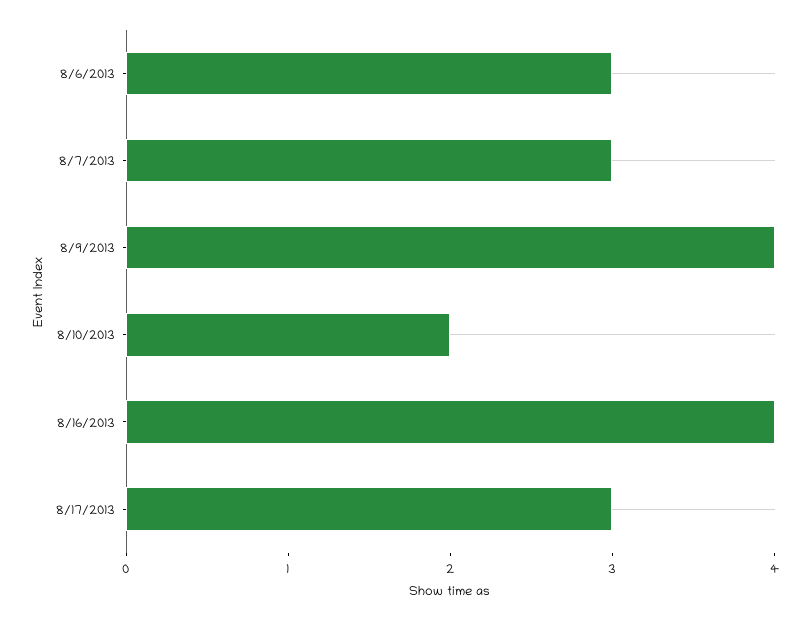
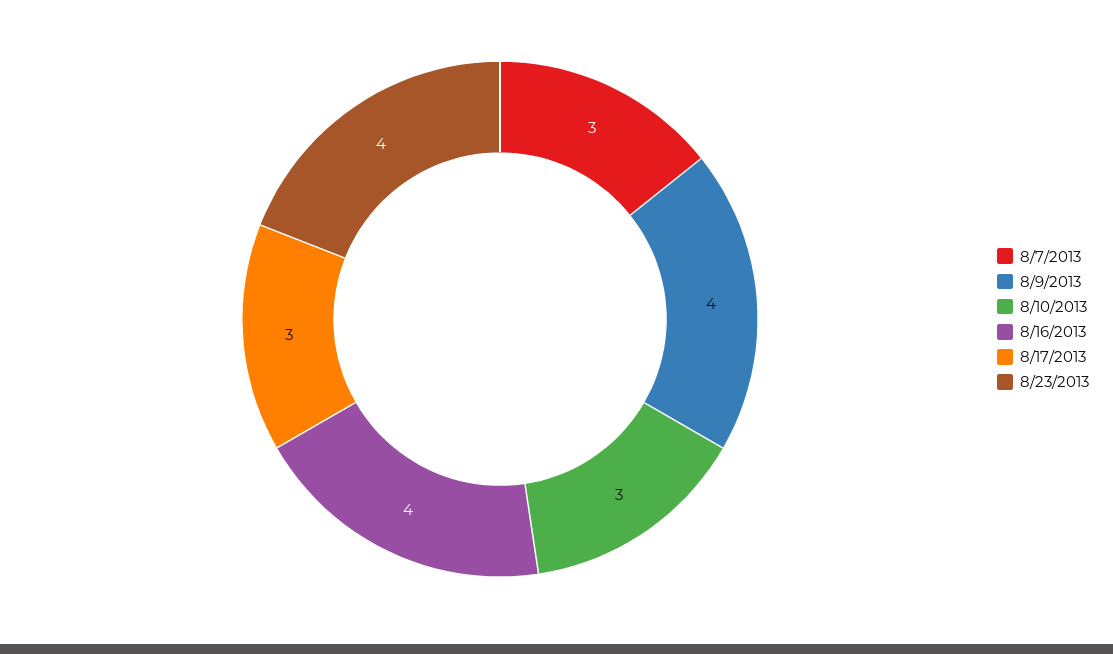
8/6/2013: 3 -> none
8/10/2013: 2 -> 3
8/23/2013: none -> 4

